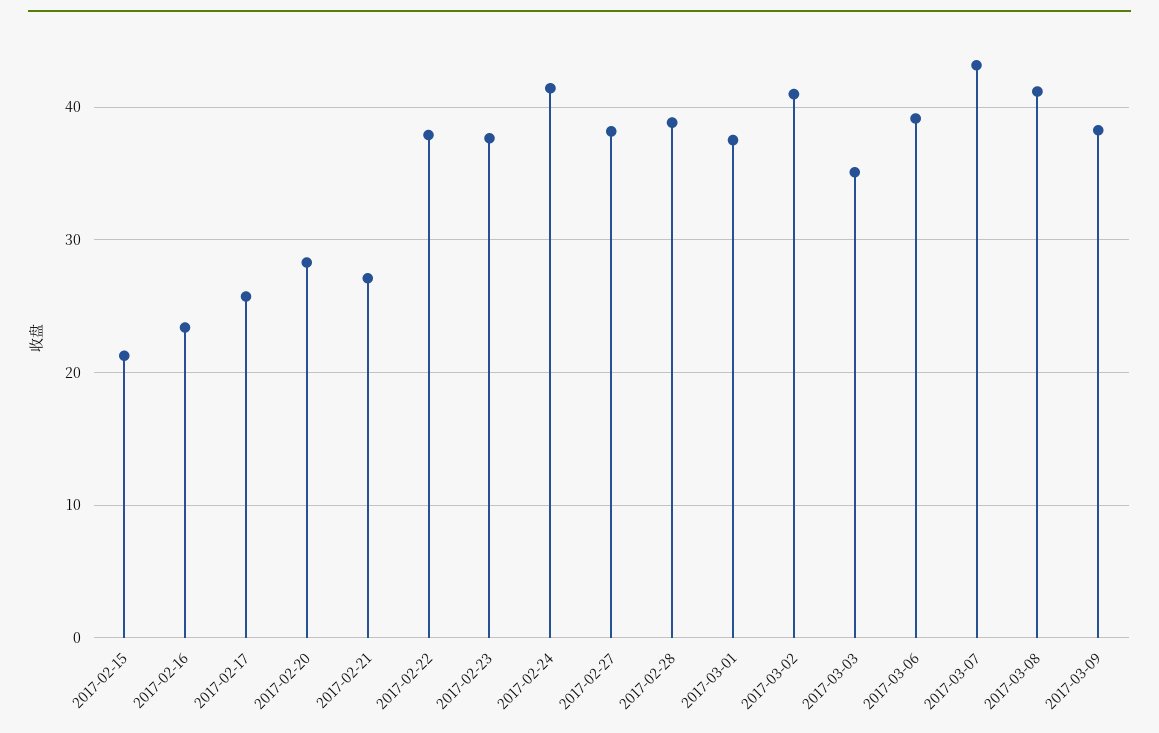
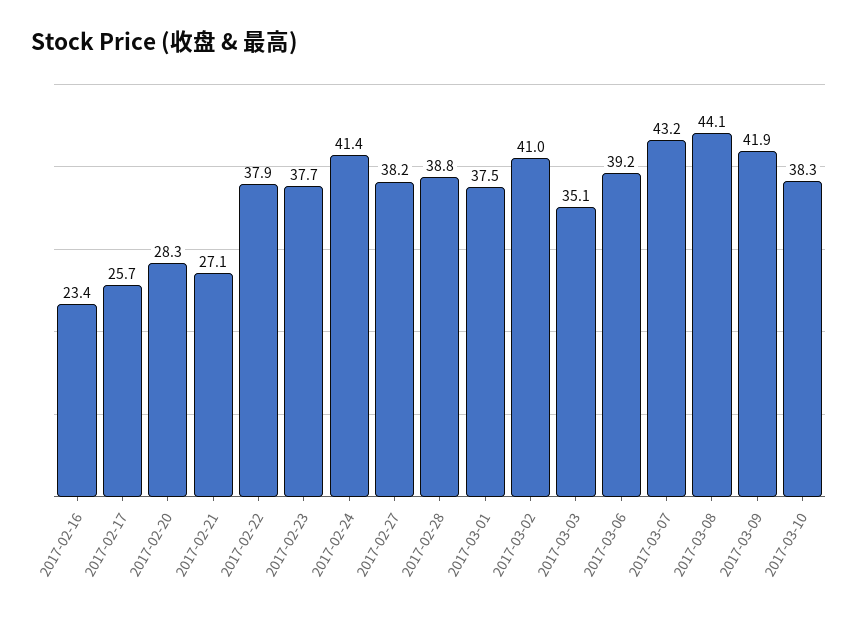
2017-02-15: 21 -> none
2017-03-08: 41 -> 44.1
2017-03-09: 38 -> 41.9
2017-03-10: none -> 38.3

